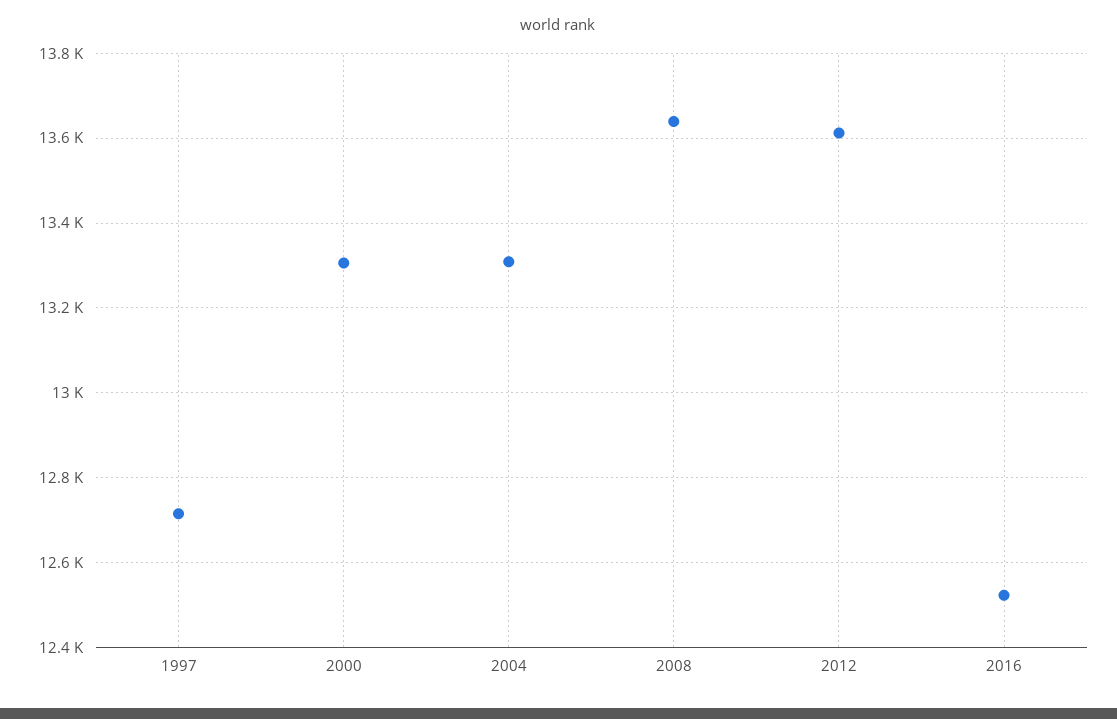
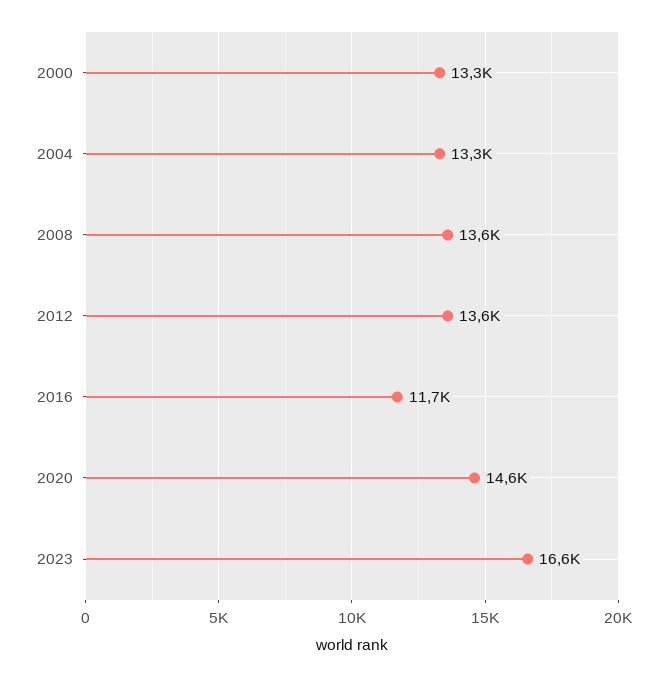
1997: 12720 -> none
2016: 12520 -> 11700
2020: none -> 14600
2023: none -> 16600

